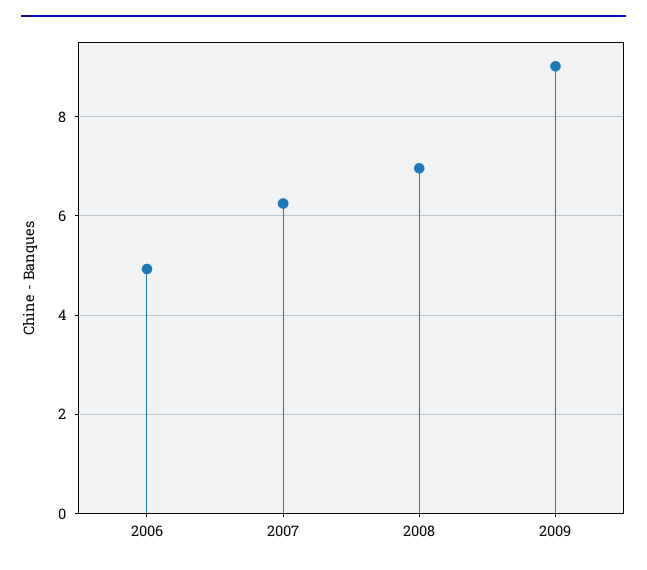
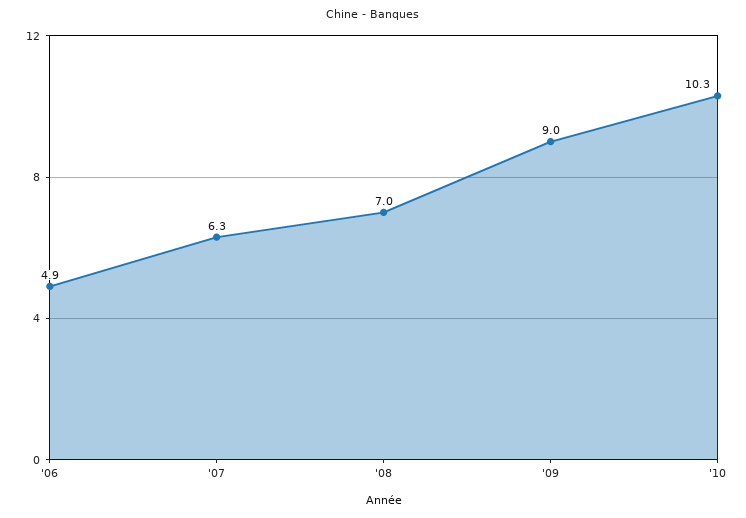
'10: none -> 10.3

